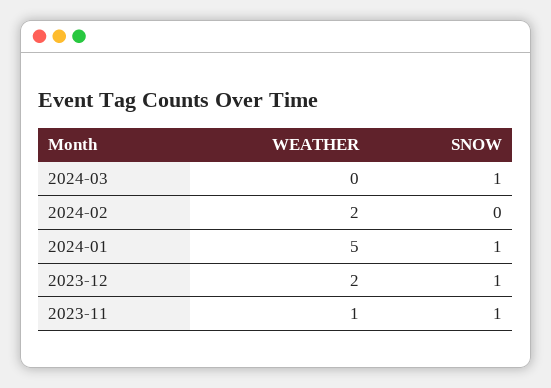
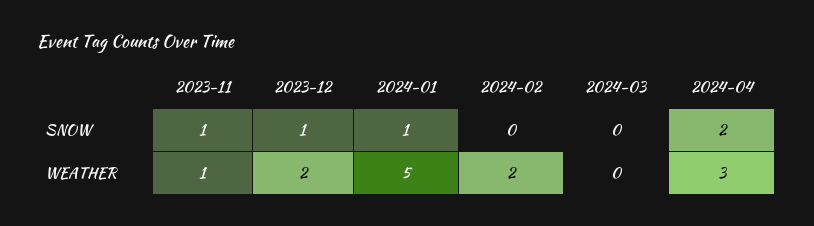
SNOW, 2024-03: 1 -> 0
SNOW, 2024-04: none -> 2
WEATHER, 2024-04: none -> 3

